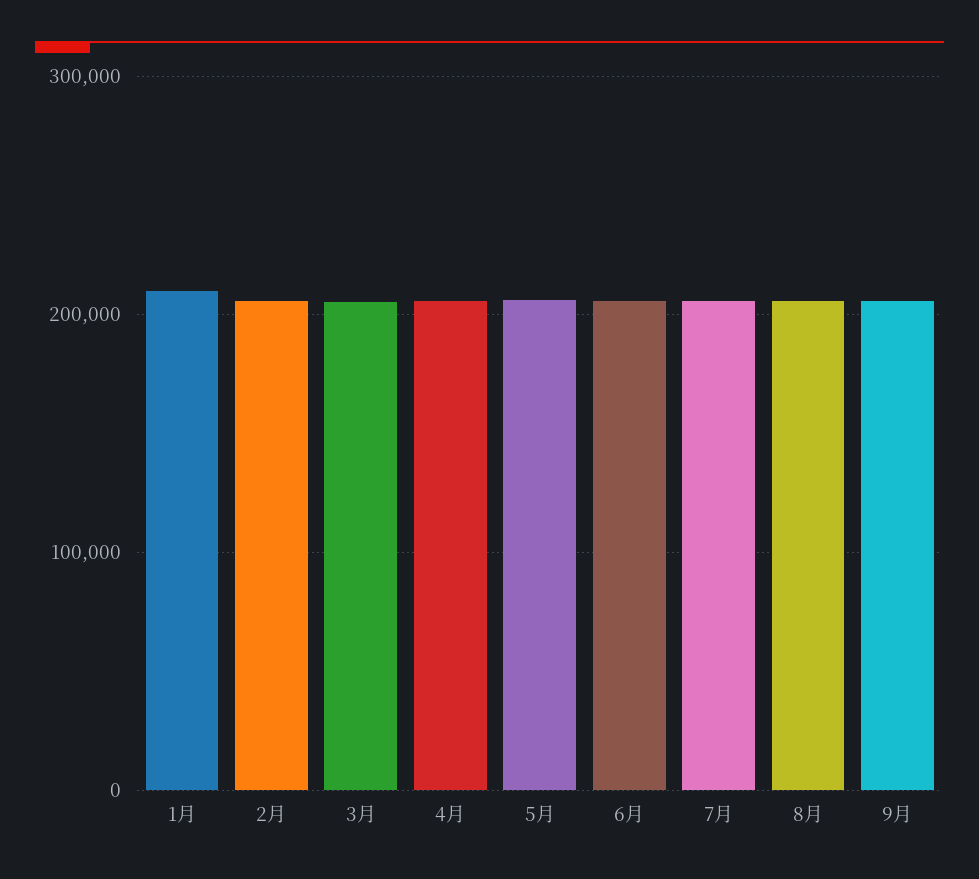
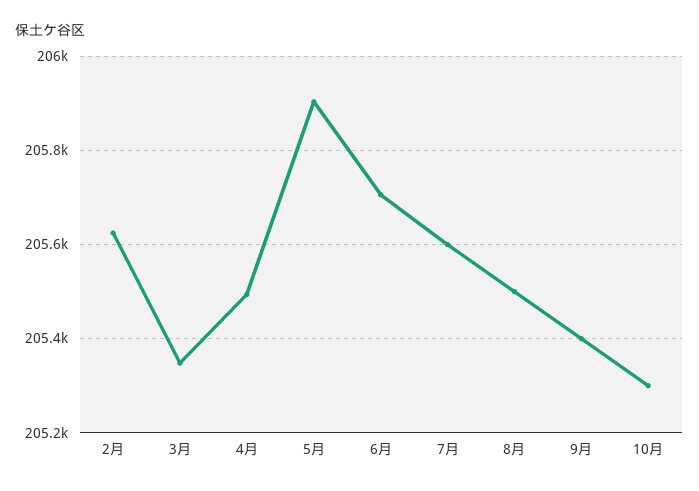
1月: 210000 -> none
10月: none -> 205300

